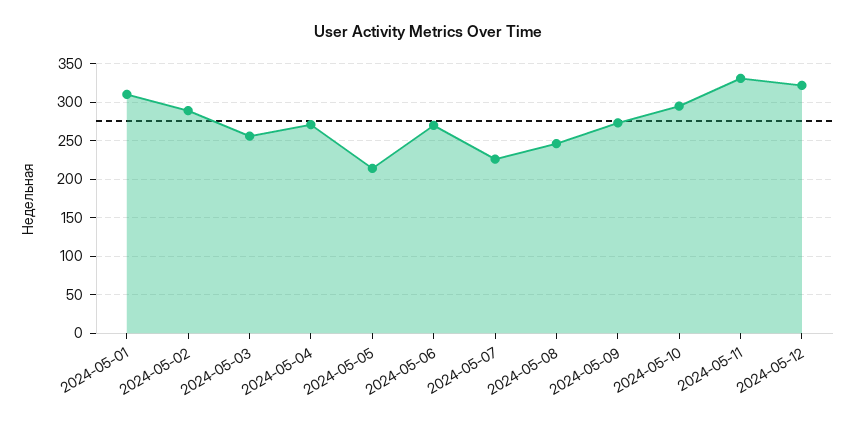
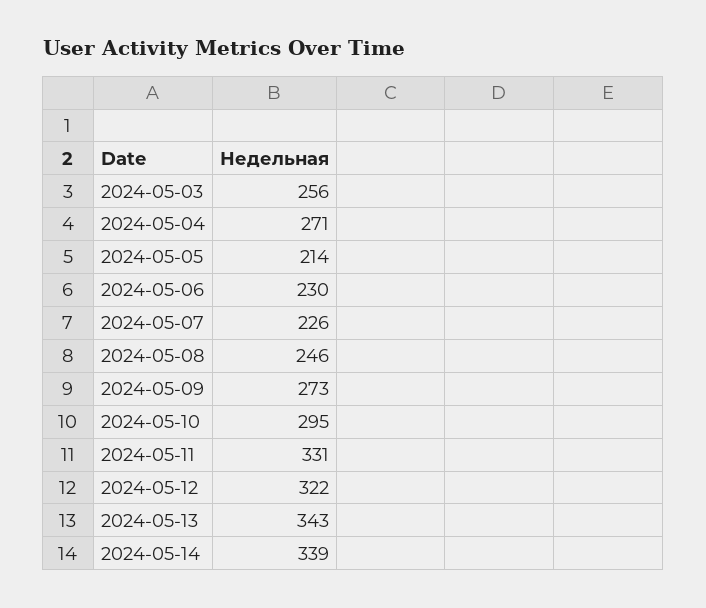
2024-05-01: 310 -> none
2024-05-02: 290 -> none
2024-05-06: 270 -> 230
2024-05-13: none -> 343
2024-05-14: none -> 339

